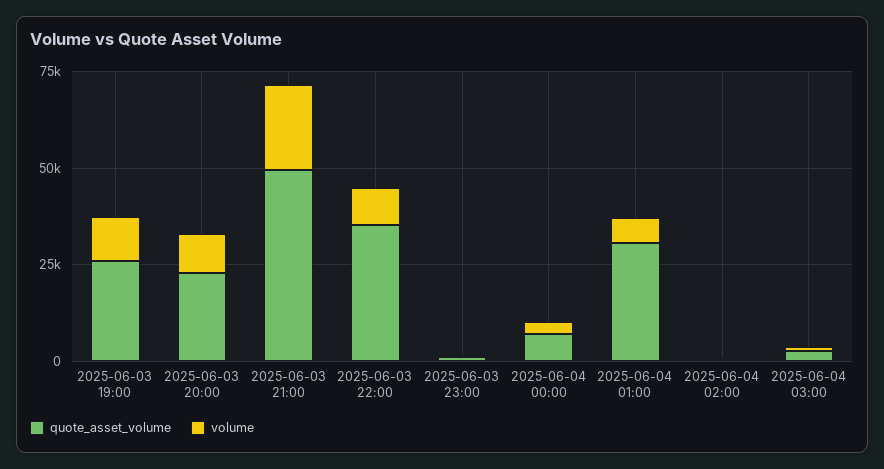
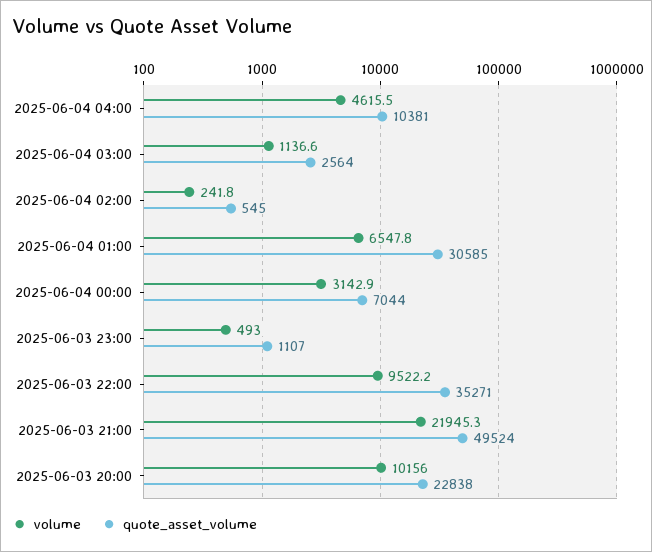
quote_asset_volume, 2025-06-03 19:00: 25000 -> none
volume, 2025-06-03 19:00: 10000 -> none
volume, 2025-06-04 04:00: none -> 4615.5
quote_asset_volume, 2025-06-04 04:00: none -> 10381

